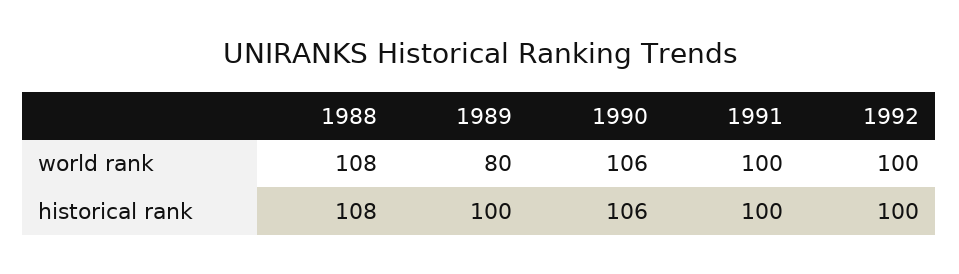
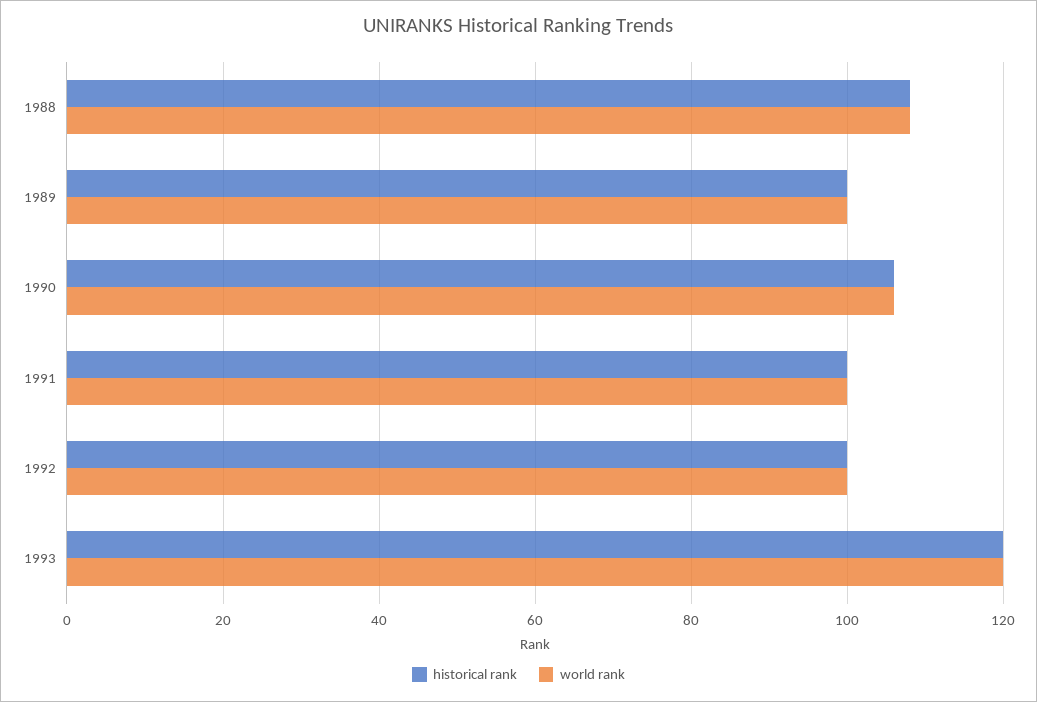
world rank, 1989: 80 -> 100
historical rank, 1993: none -> 120
world rank, 1993: none -> 120

